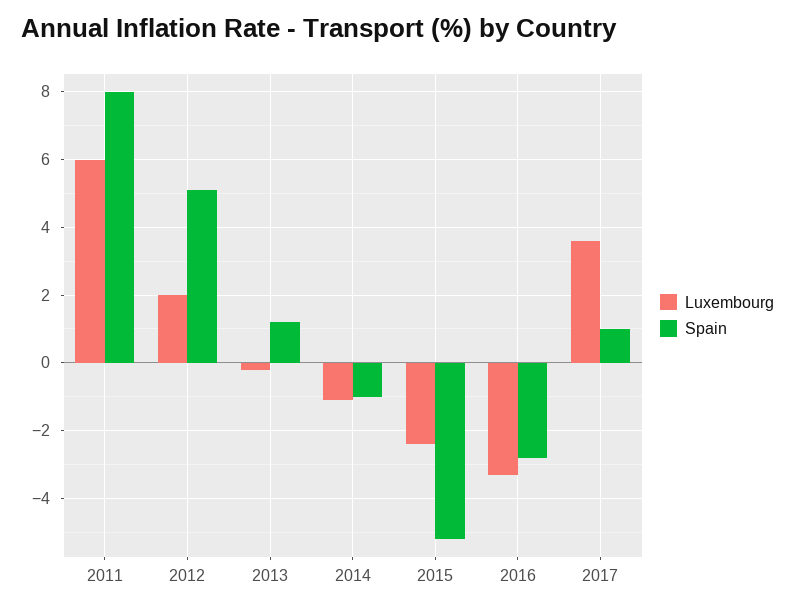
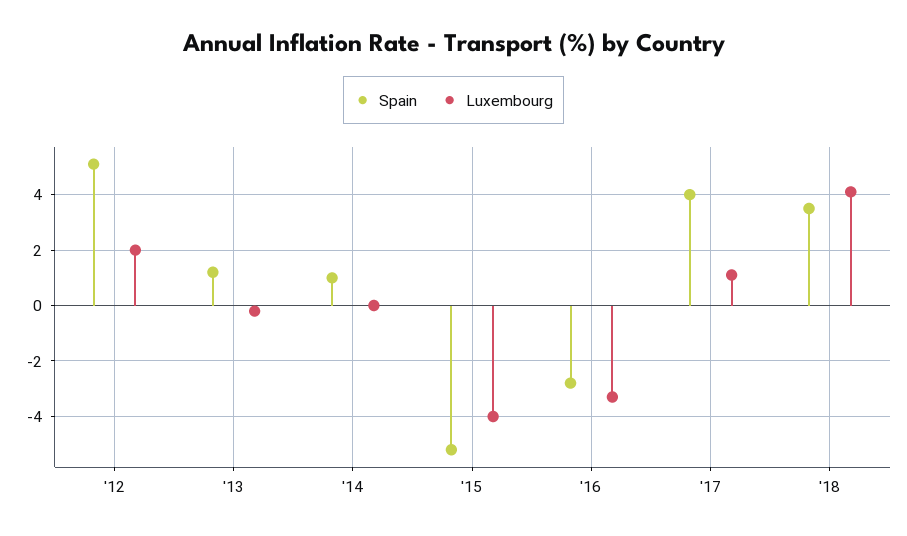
Luxembourg, 2011: 6 -> none
Spain, 2011: 8 -> none
Luxembourg, 2014: -1 -> 0
Spain, 2014: -1 -> 1
Luxembourg, 2015: -2.5 -> -4
Luxembourg, 2017: 3.5 -> 1
Spain, 2017: 1 -> 4
Spain, '18: none -> 3.5
Luxembourg, '18: none -> 4

